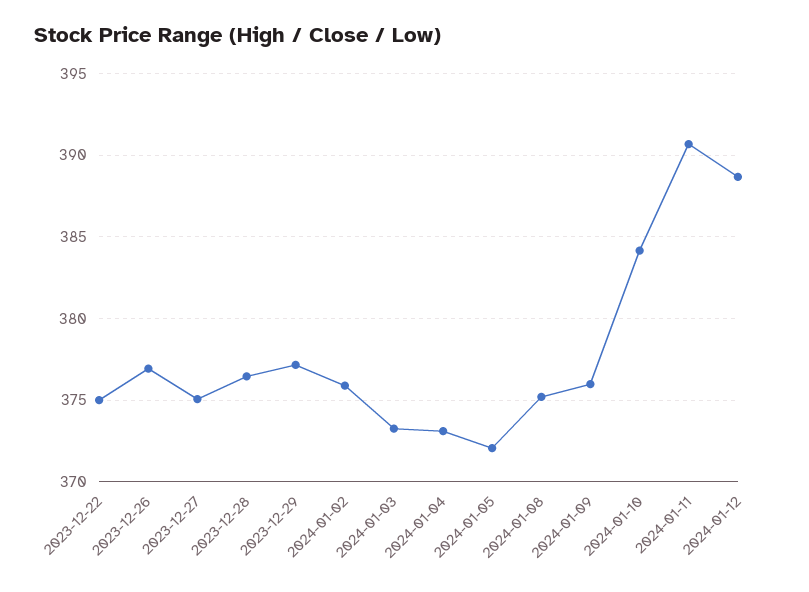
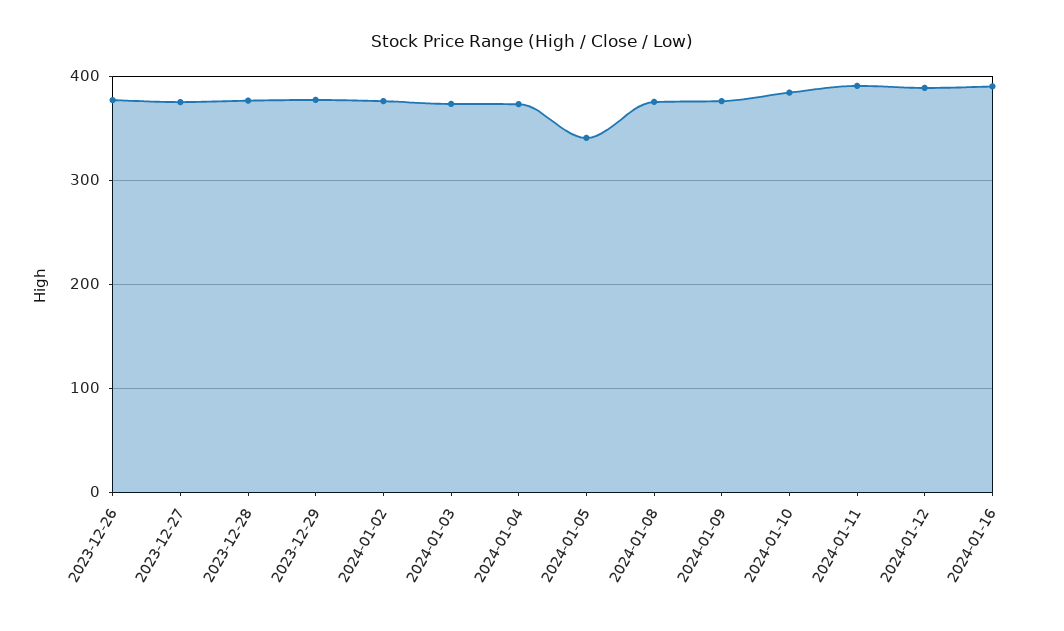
2023-12-22: 375 -> none
2024-01-05: 372 -> 340
2024-01-16: none -> 390

